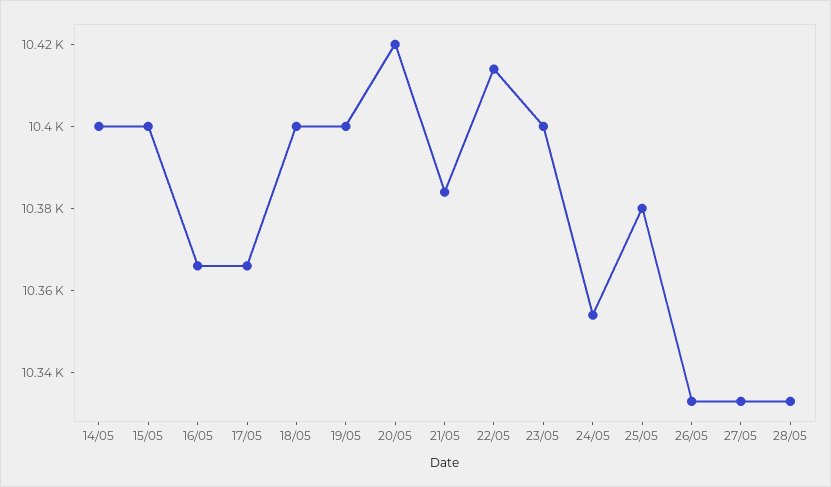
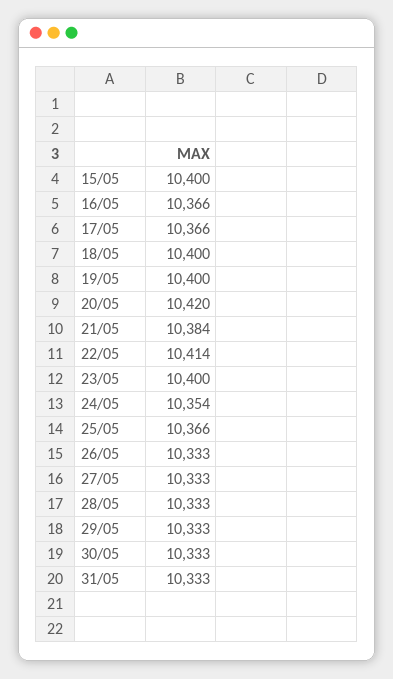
14/05: 10400 -> none
25/05: 10380 -> 10366
29/05: none -> 10333
30/05: none -> 10333
31/05: none -> 10333

